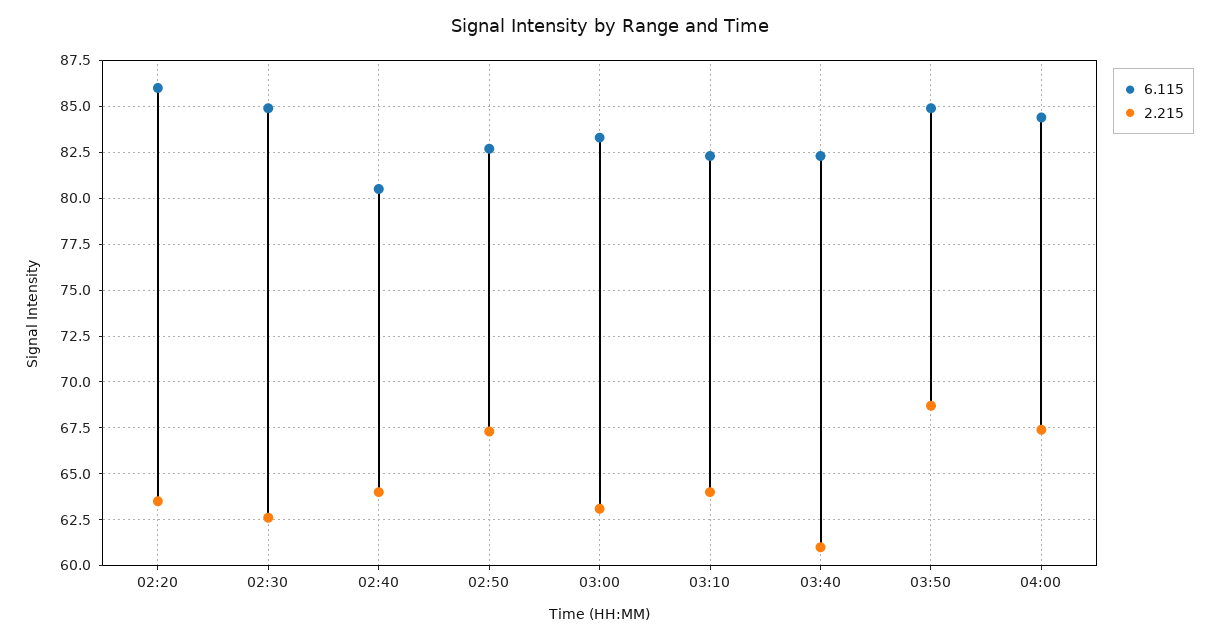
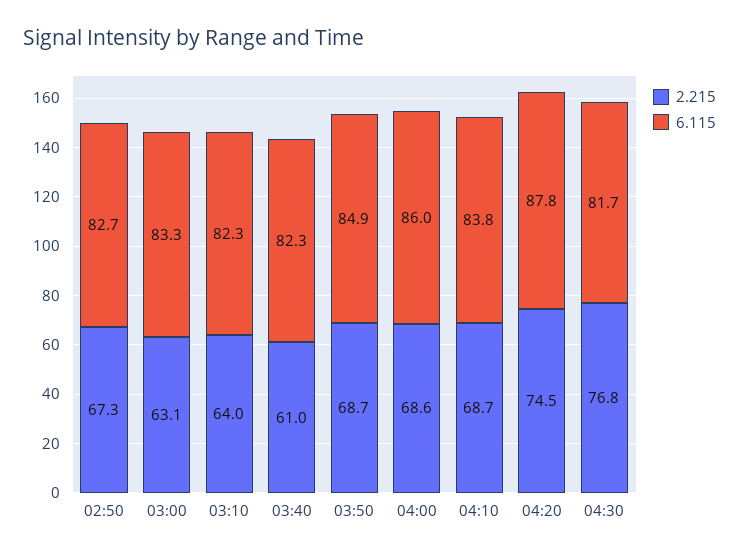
6.115, 02:20: 86 -> none
2.215, 02:20: 63.5 -> none
6.115, 02:30: 85 -> none
2.215, 02:30: 62.5 -> none
6.115, 02:40: 80.5 -> none
2.215, 02:40: 64 -> none
6.115, 04:00: 84.5 -> 86
2.215, 04:00: 67.5 -> 68.6
2.215, 04:10: none -> 68.7
6.115, 04:10: none -> 83.8
2.215, 04:20: none -> 74.5
6.115, 04:20: none -> 87.8
2.215, 04:30: none -> 76.8
6.115, 04:30: none -> 81.7

